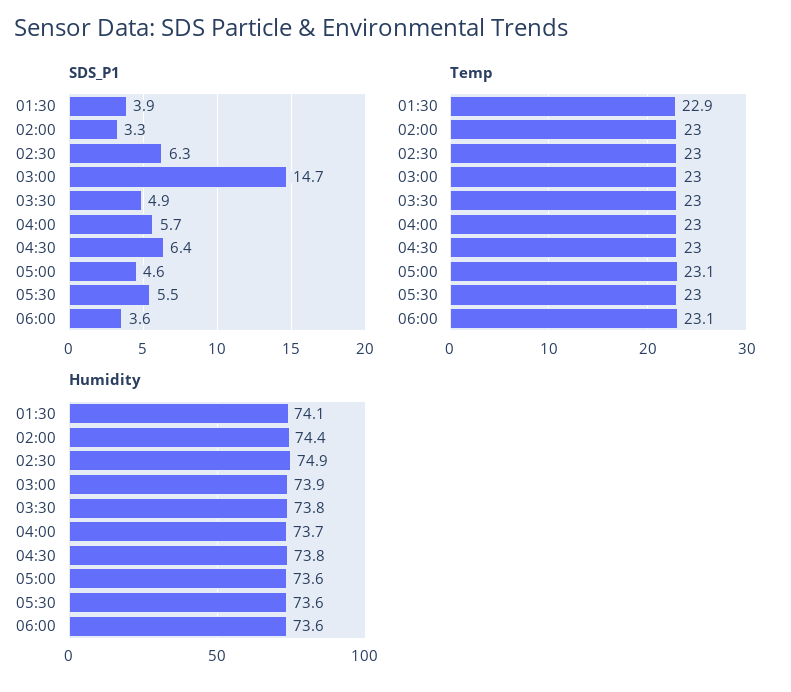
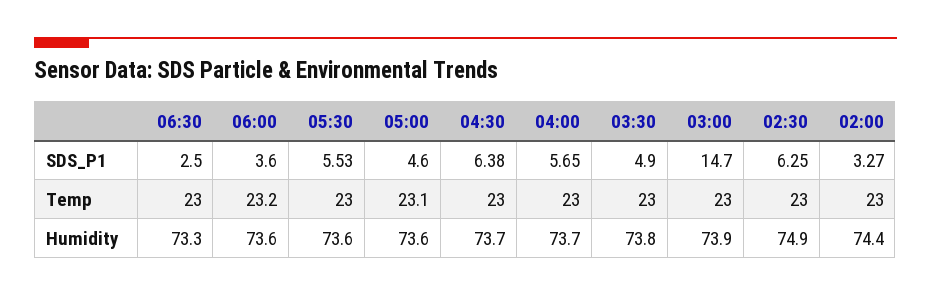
SDS_P1, 01:30: 3.9 -> none
Temp, 01:30: 22.9 -> none
Temp, 06:00: 23.1 -> 23.2
Humidity, 01:30: 74.1 -> none
Humidity, 04:30: 73.8 -> 73.7
SDS_P1, 06:30: none -> 2.5
Temp, 06:30: none -> 23
Humidity, 06:30: none -> 73.3

